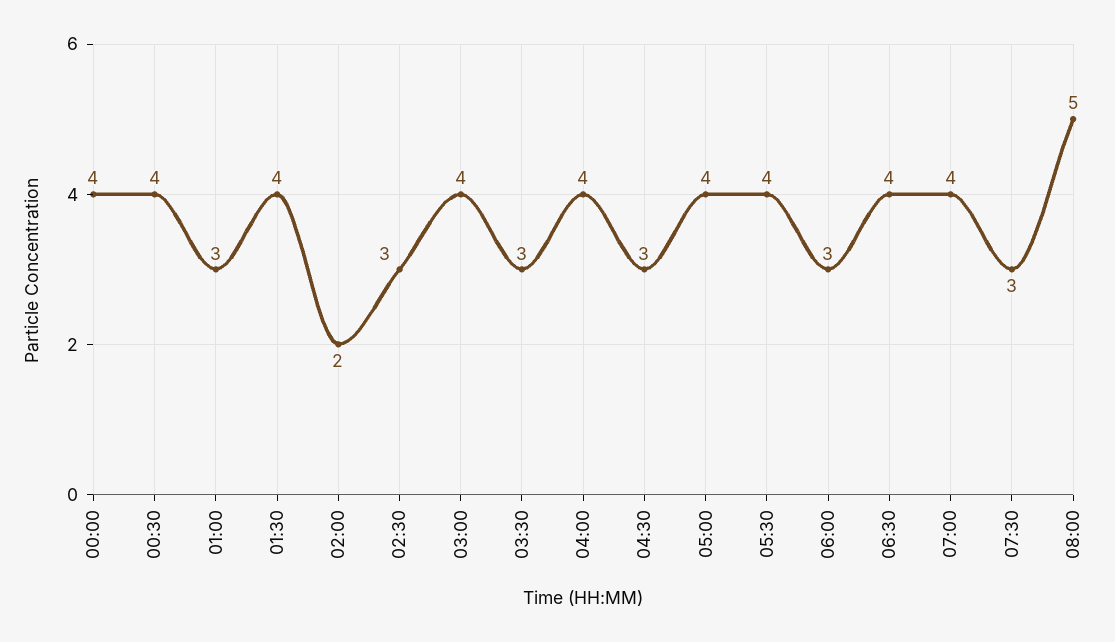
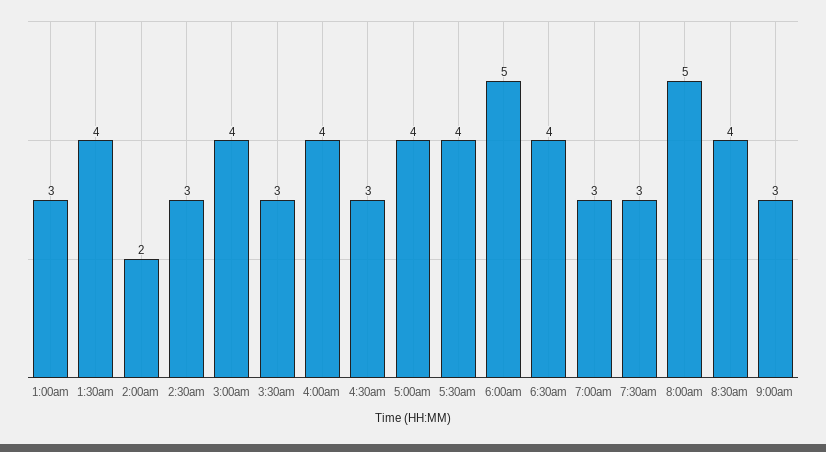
00:00: 4 -> none
00:30: 4 -> none
06:00: 3 -> 5
07:00: 4 -> 3
8:30am: none -> 4
9:00am: none -> 3

